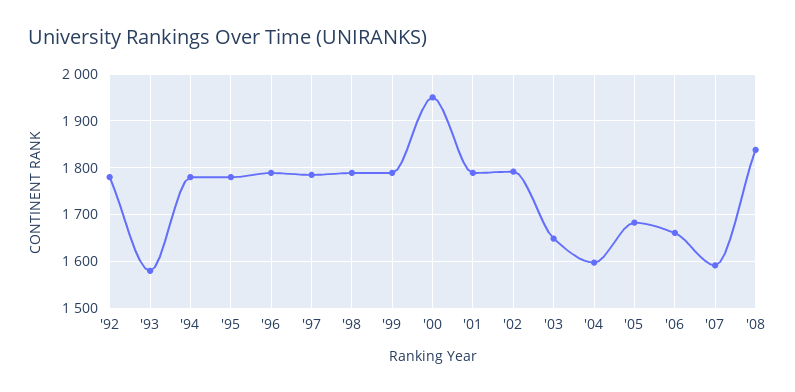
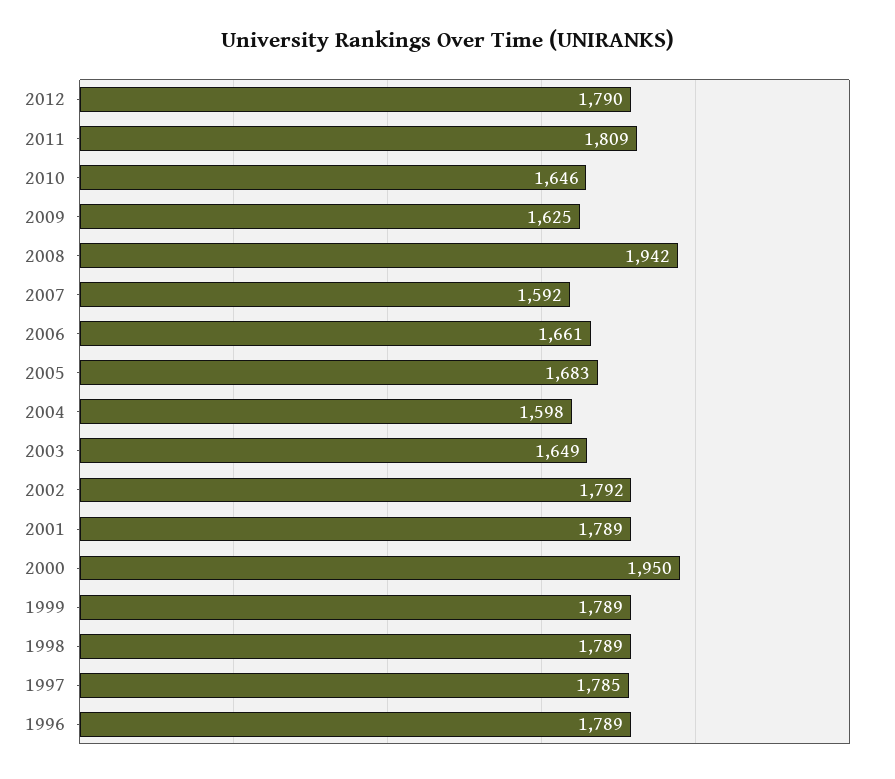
'92: 1780 -> none
'93: 1580 -> none
'94: 1780 -> none
'95: 1780 -> none
'08: 1840 -> 1942
2012: none -> 1790
2011: none -> 1809
2010: none -> 1646
2009: none -> 1625

